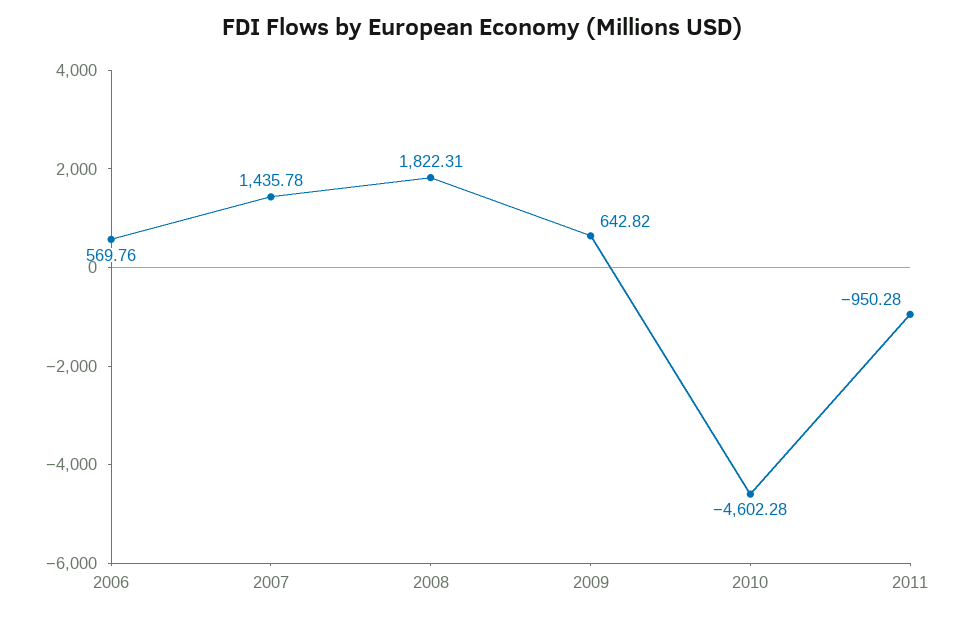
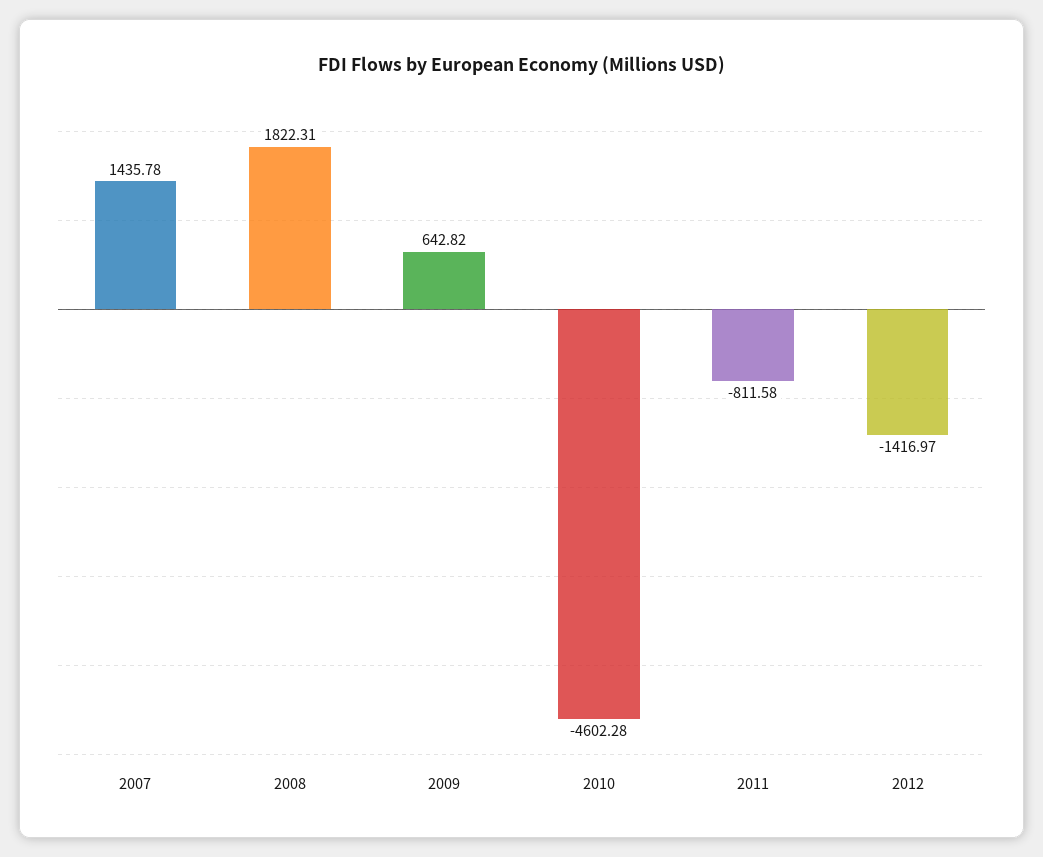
2006: 569.76 -> none
2011: -950.28 -> -811.58
2012: none -> -1416.97

